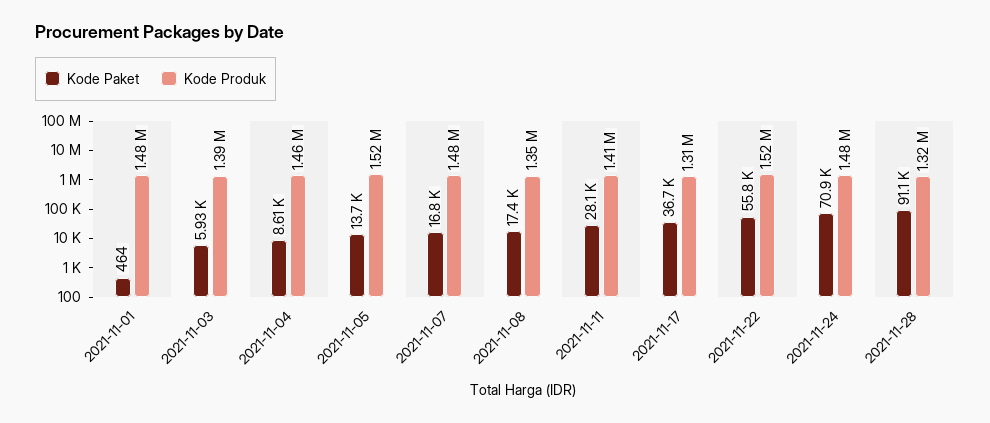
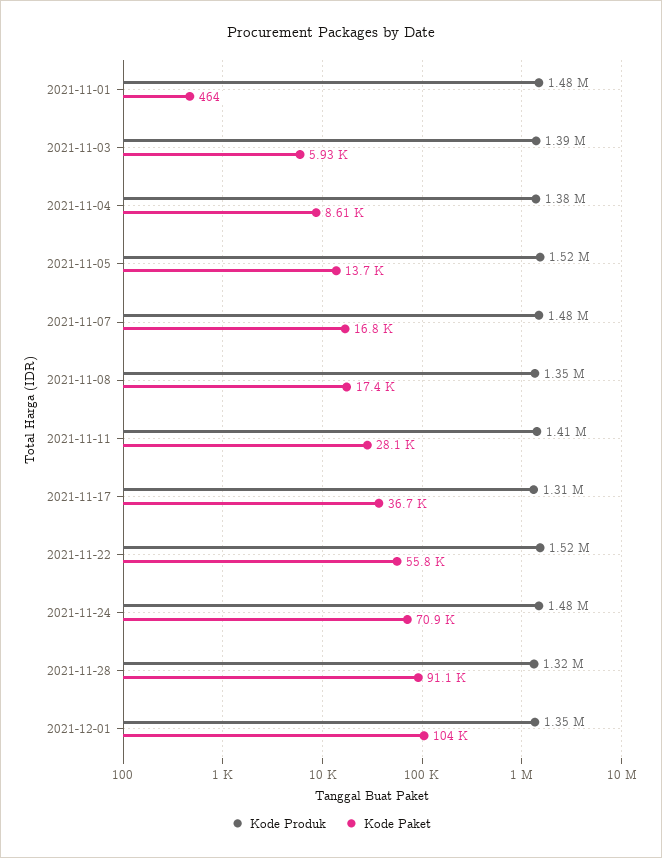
Kode Produk, 2021-11-04: 1460000 -> 1380000
Kode Produk, 2021-12-01: none -> 1350000
Kode Paket, 2021-12-01: none -> 104000

